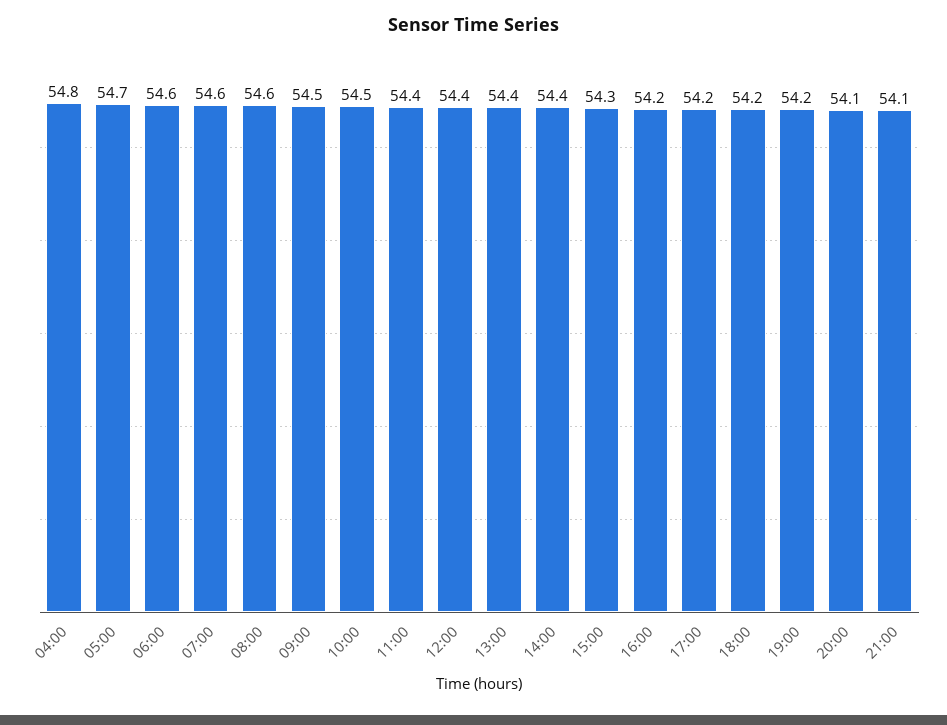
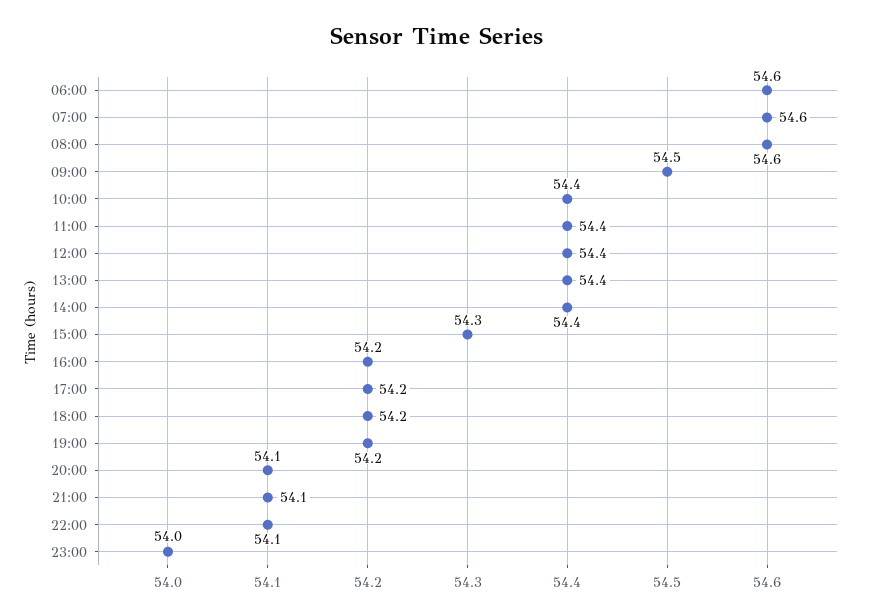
04:00: 54.8 -> none
05:00: 54.7 -> none
10:00: 54.5 -> 54.4
22:00: none -> 54.1
23:00: none -> 54

